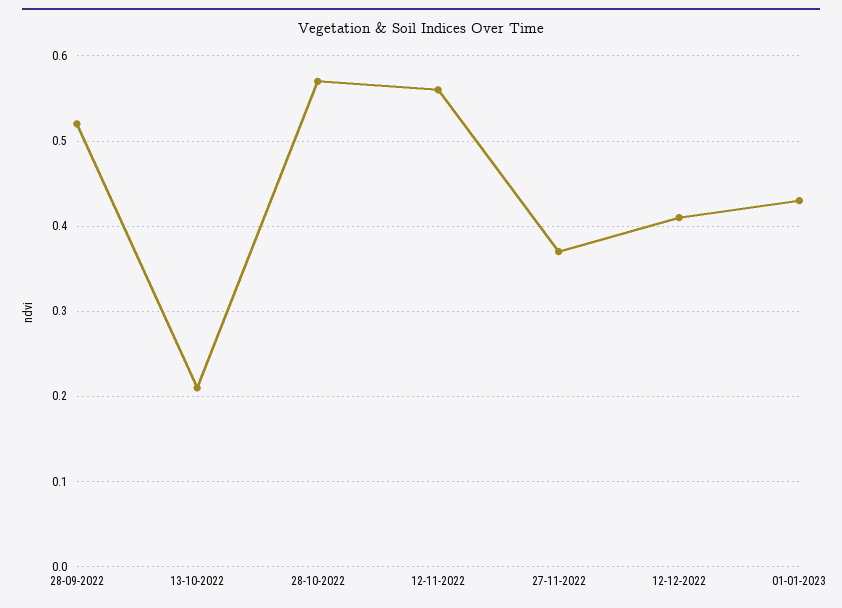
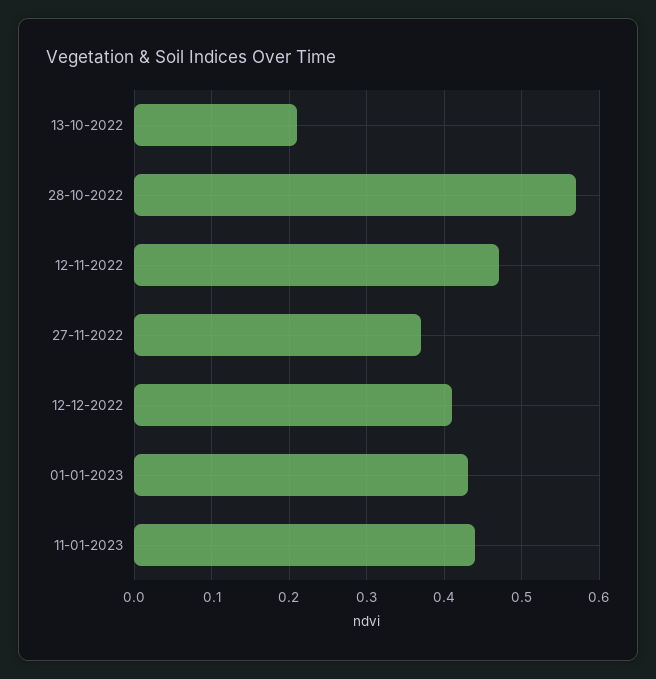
28-09-2022: 0.52 -> none
12-11-2022: 0.56 -> 0.47
11-01-2023: none -> 0.44

